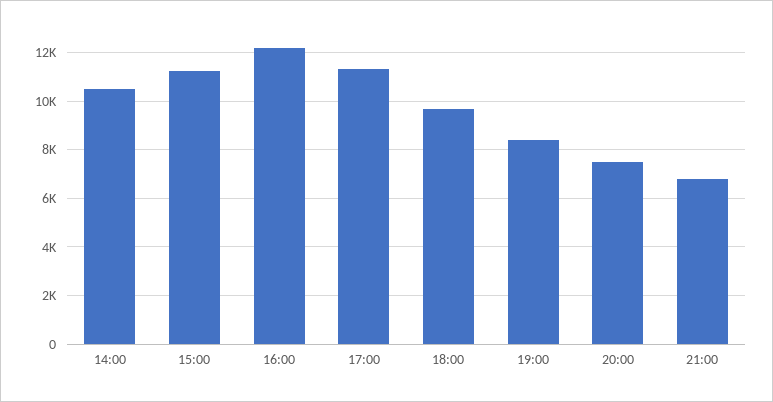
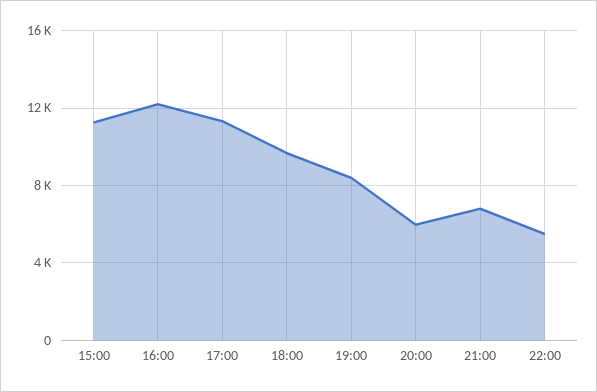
14:00: 10500 -> none
20:00: 7500 -> 6000
22:00: none -> 5500

